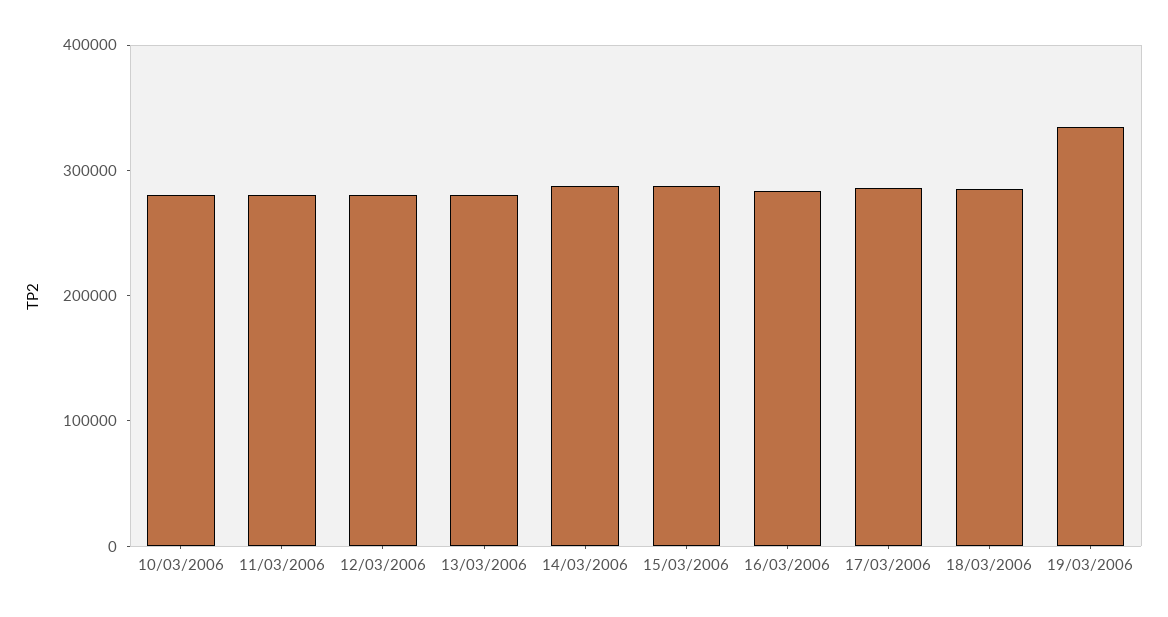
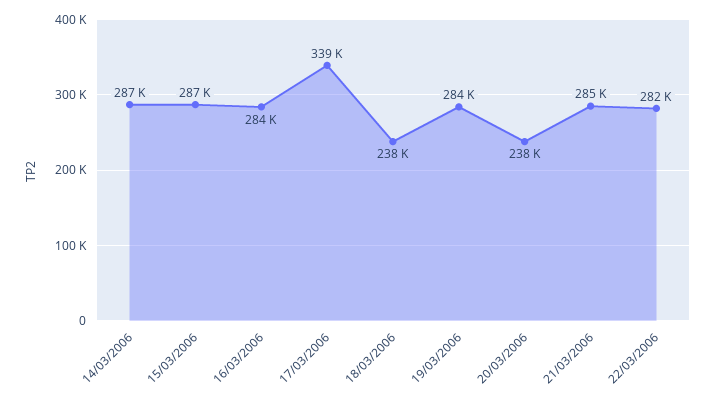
10/03/2006: 280000 -> none
11/03/2006: 280000 -> none
12/03/2006: 280000 -> none
13/03/2006: 280000 -> none
17/03/2006: 280000 -> 339000
18/03/2006: 280000 -> 238000
19/03/2006: 340000 -> 284000
20/03/2006: none -> 238000
21/03/2006: none -> 285000
22/03/2006: none -> 282000

